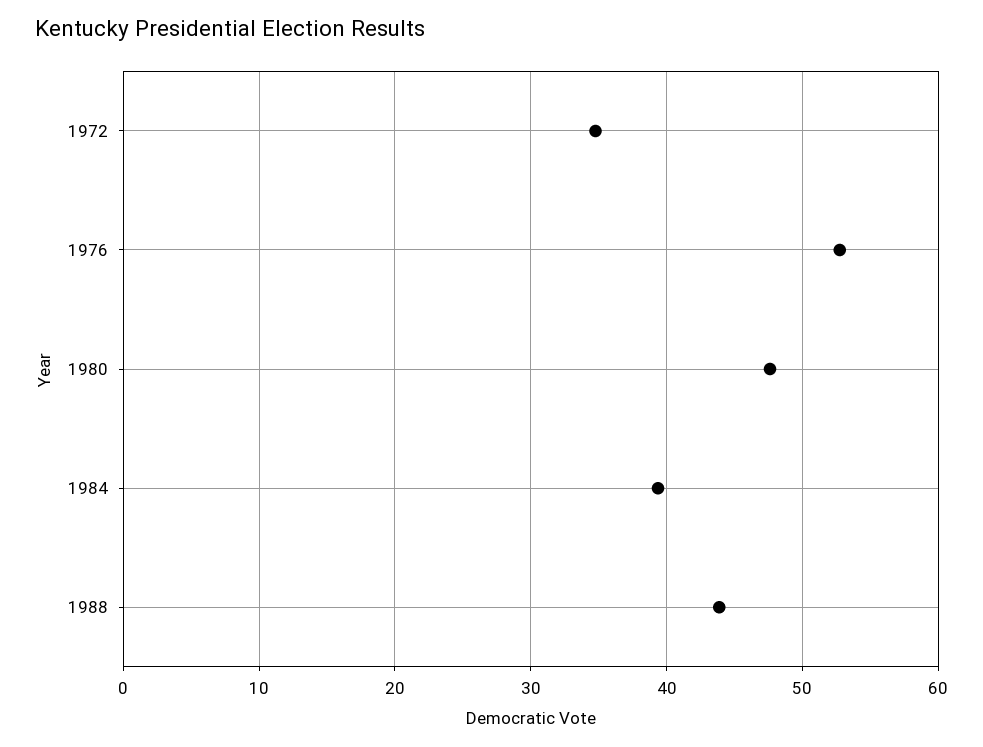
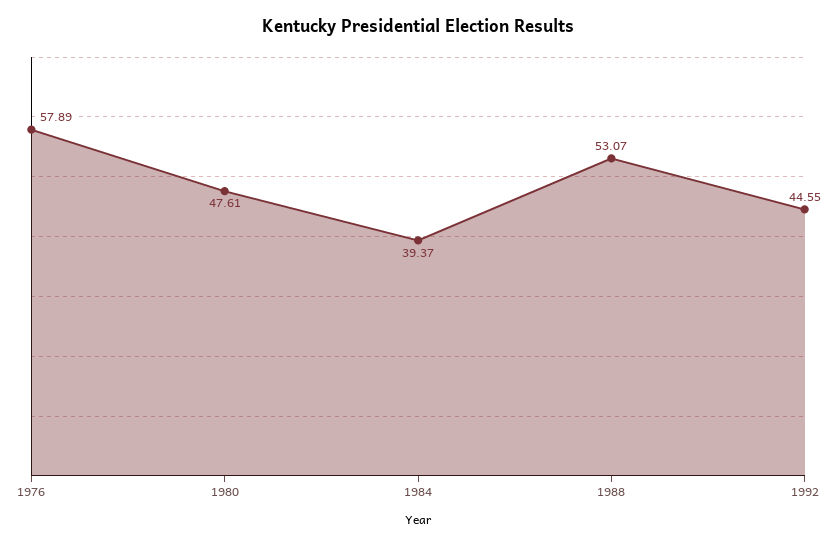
1972: 35 -> none
1976: 53 -> 57.89
1988: 44 -> 53.07
1992: none -> 44.55

